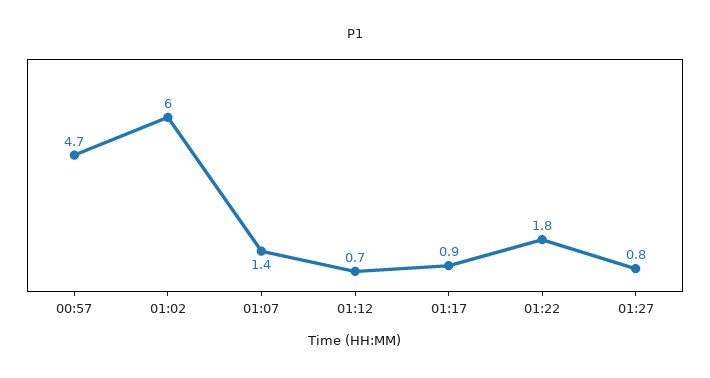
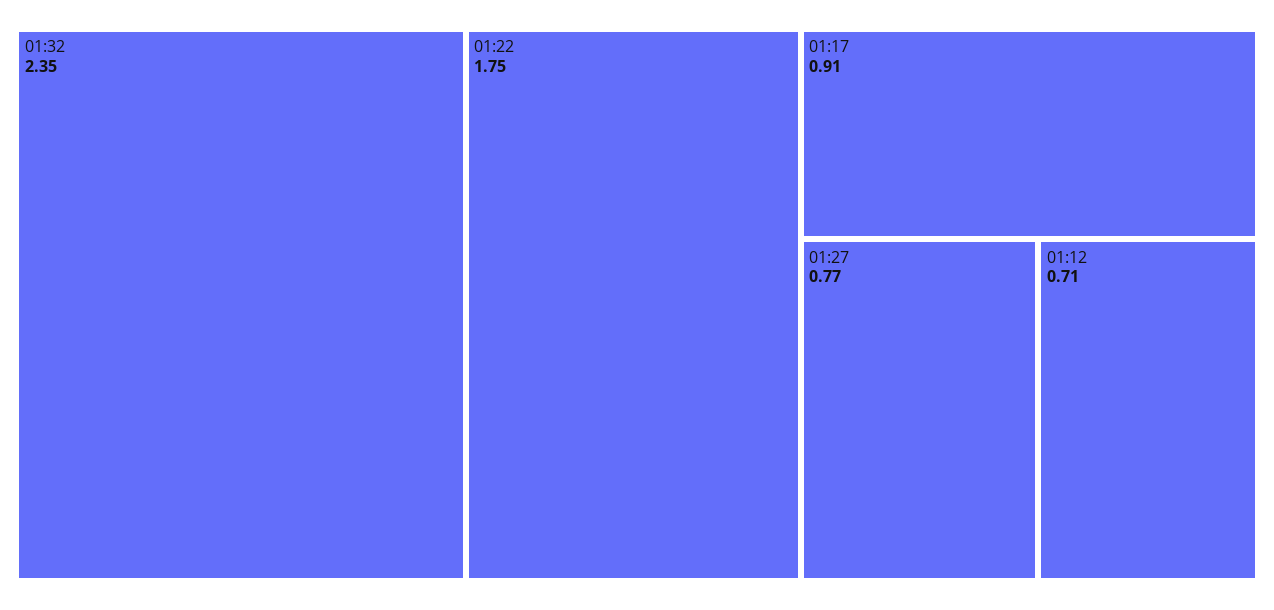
00:57: 4.7 -> none
01:02: 6 -> none
01:07: 1.4 -> none
01:32: none -> 2.35

